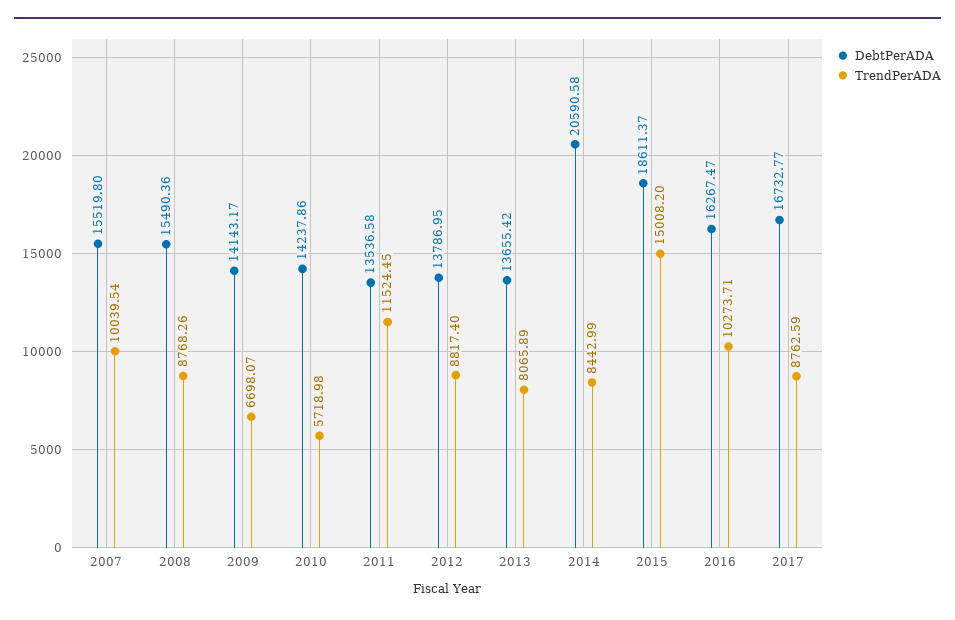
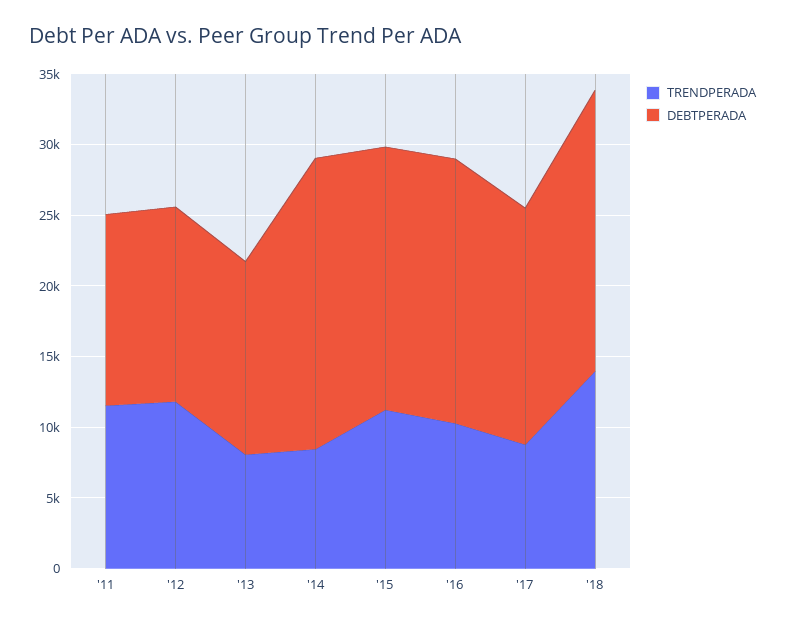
DebtPerADA, 2007: 15519.8 -> none
TrendPerADA, 2007: 10039.54 -> none
DebtPerADA, 2008: 15490.36 -> none
TrendPerADA, 2008: 8768.26 -> none
DebtPerADA, 2009: 14143.17 -> none
TrendPerADA, 2009: 6698.07 -> none
DebtPerADA, 2010: 14237.86 -> none
TrendPerADA, 2010: 5718.98 -> none
TrendPerADA, 2012: 8817.4 -> 12000
TrendPerADA, 2015: 15008.2 -> 11000
DebtPerADA, 2016: 16267.47 -> 19000
TrendPerADA, '18: none -> 14000
DebtPerADA, '18: none -> 20000

